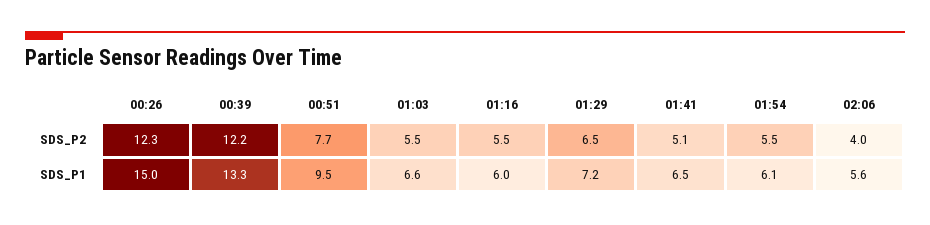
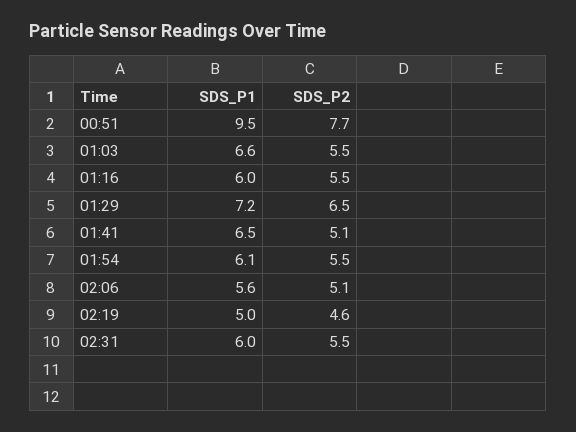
00:26, SDS_P2: 12.3 -> none
00:39, SDS_P2: 12.2 -> none
02:06, SDS_P2: 4 -> 5.1
00:26, SDS_P1: 15 -> none
00:39, SDS_P1: 13.3 -> none
02:19, SDS_P1: none -> 5
02:19, SDS_P2: none -> 4.6
02:31, SDS_P1: none -> 6
02:31, SDS_P2: none -> 5.5

